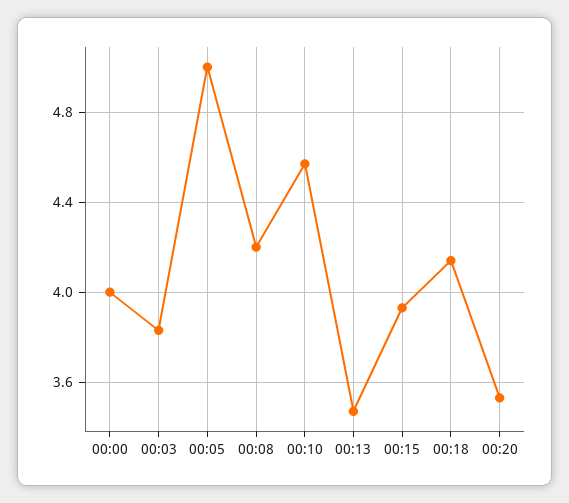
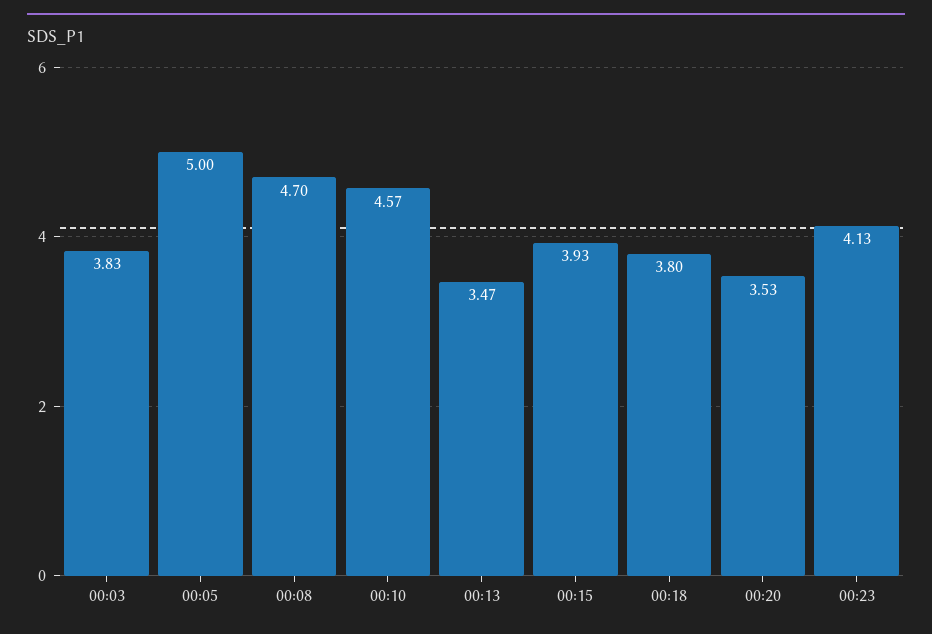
00:00: 4 -> none
00:08: 4.2 -> 4.7
00:18: 4.15 -> 3.8
00:23: none -> 4.13

